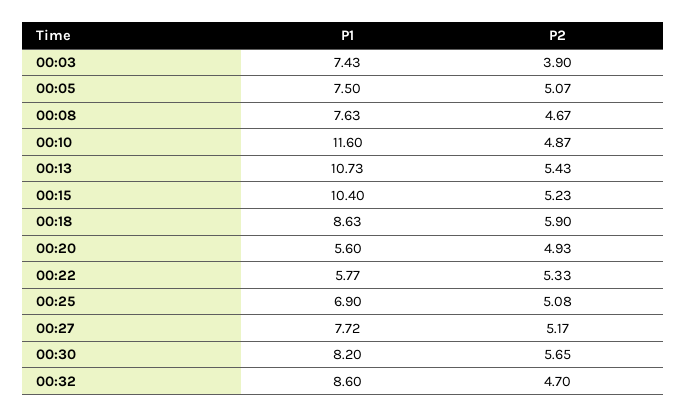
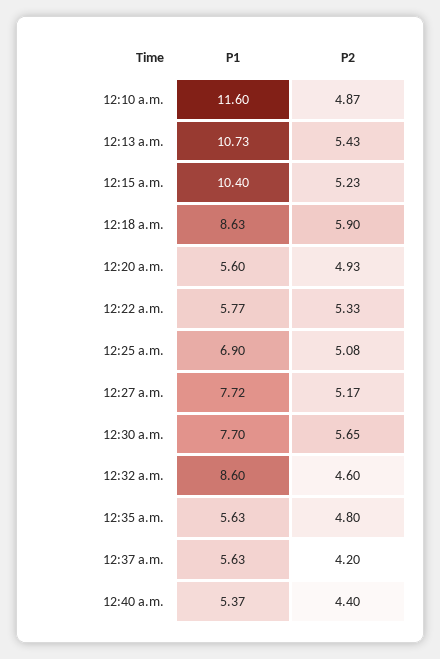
P1, 00:03: 7.43 -> none
P2, 00:03: 3.9 -> none
P1, 00:05: 7.5 -> none
P2, 00:05: 5.07 -> none
P1, 00:08: 7.63 -> none
P2, 00:08: 4.67 -> none
P1, 00:30: 8.2 -> 7.7
P2, 00:32: 4.7 -> 4.6
P1, 12:35 a.m.: none -> 5.63
P2, 12:35 a.m.: none -> 4.8
P1, 12:37 a.m.: none -> 5.63
P2, 12:37 a.m.: none -> 4.2
P1, 12:40 a.m.: none -> 5.37
P2, 12:40 a.m.: none -> 4.4

